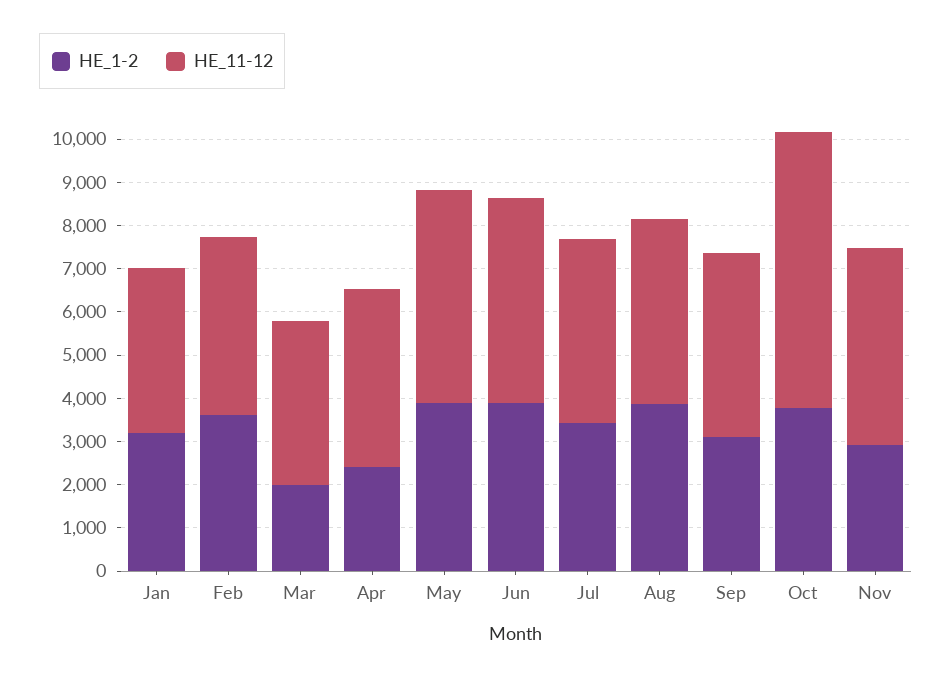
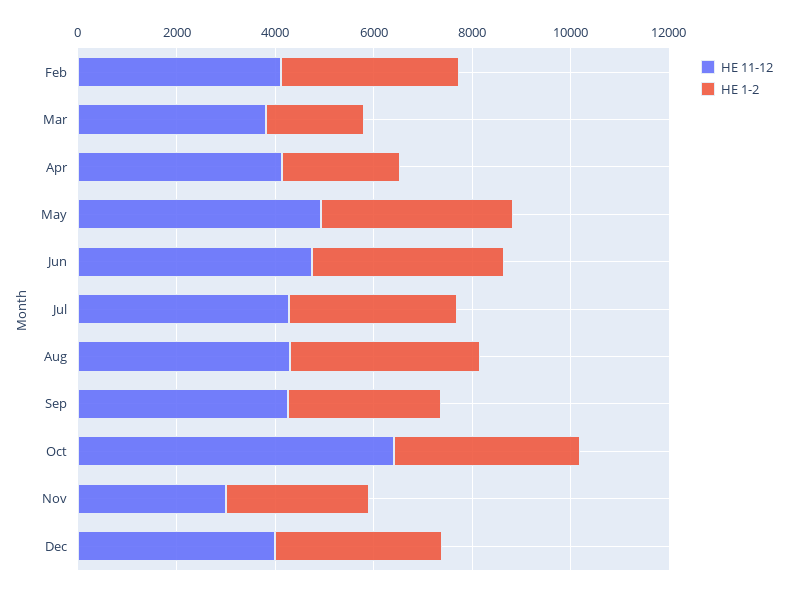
HE_1-2, Jan: 3200 -> none
HE_11-12, Jan: 3800 -> none
HE_11-12, Nov: 4600 -> 3000
HE_11-12, Dec: none -> 4000
HE_1-2, Dec: none -> 3500

